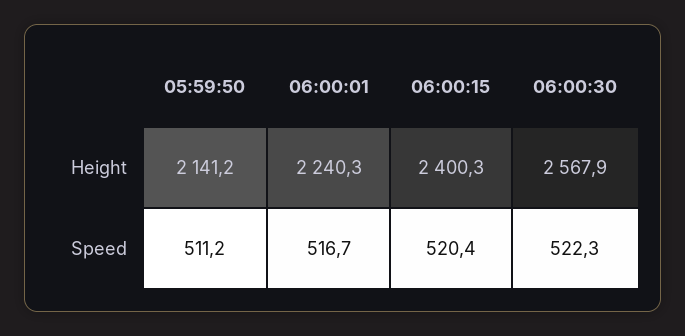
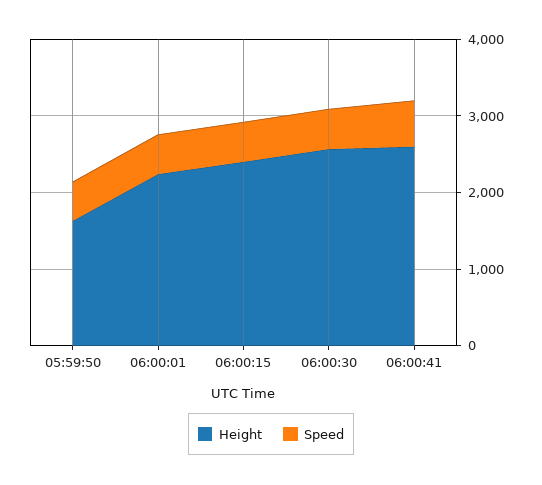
Height, 05:59:50: 2141.2 -> 1600
Height, 06:00:41: none -> 2600
Speed, 06:00:41: none -> 600

